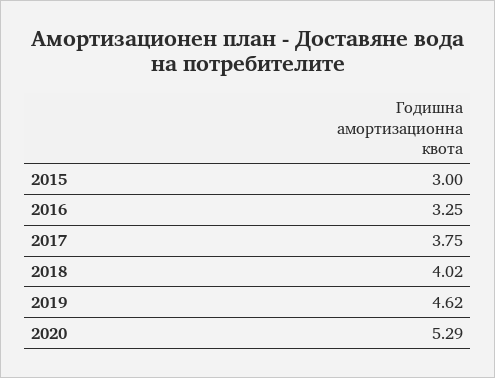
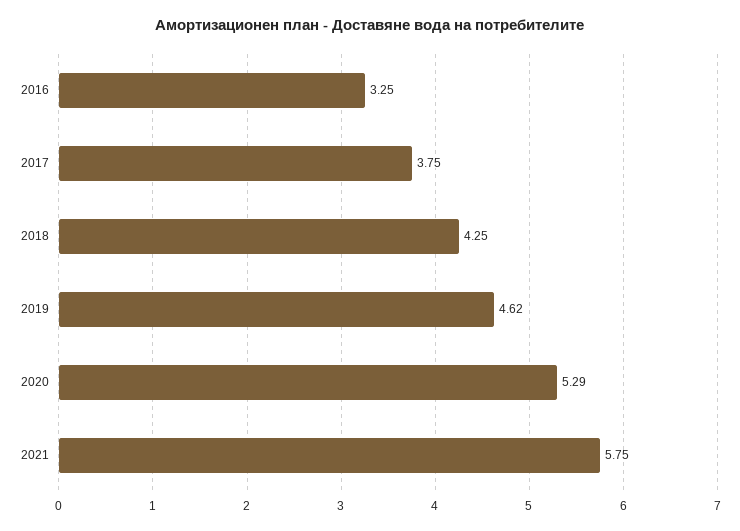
2015: 3 -> none
2018: 4.02 -> 4.25
2021: none -> 5.75

